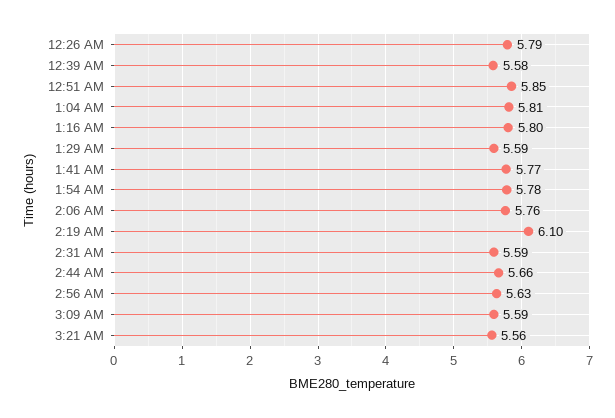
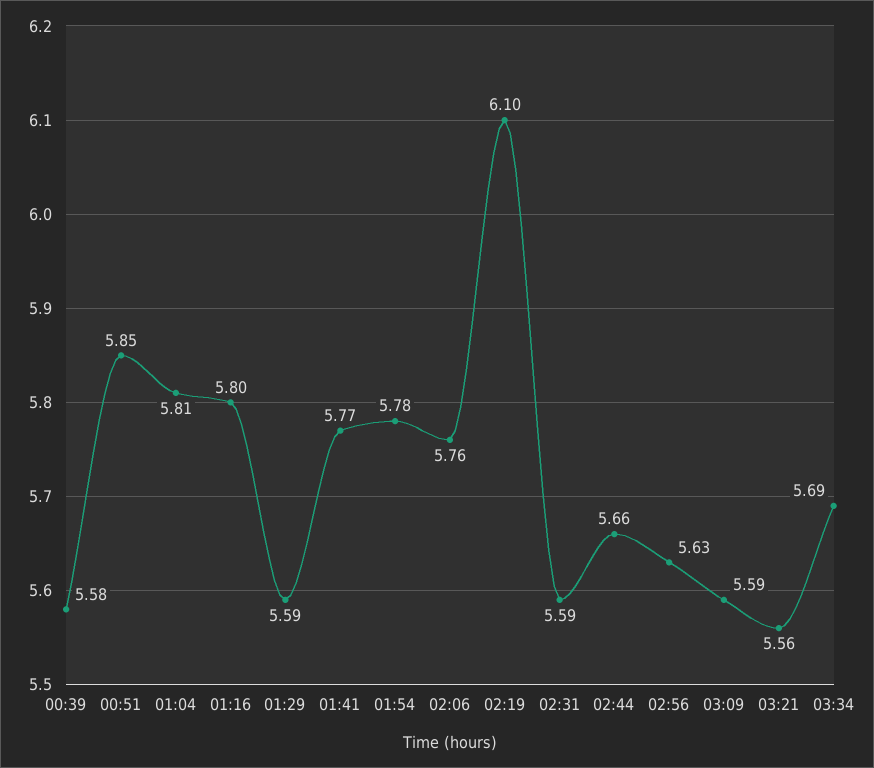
12:26 AM: 5.79 -> none
03:34: none -> 5.69

